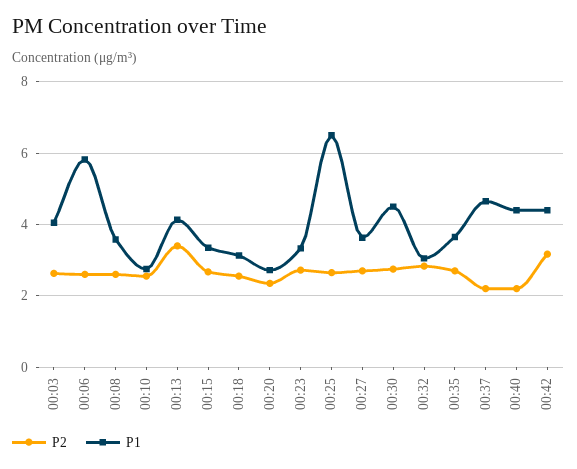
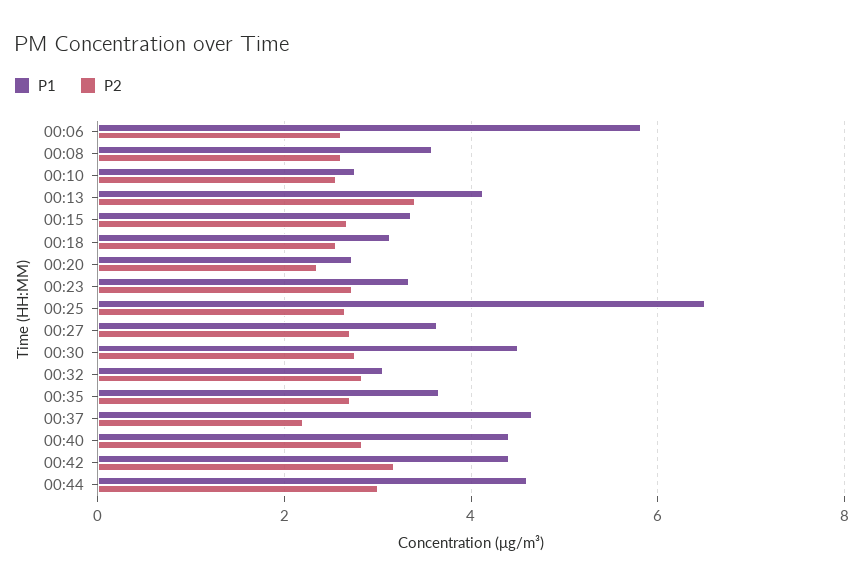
P2, 00:03: 2.6 -> none
P1, 00:03: 4 -> none
P2, 00:40: 2.2 -> 2.8
P1, 00:44: none -> 4.6
P2, 00:44: none -> 3

